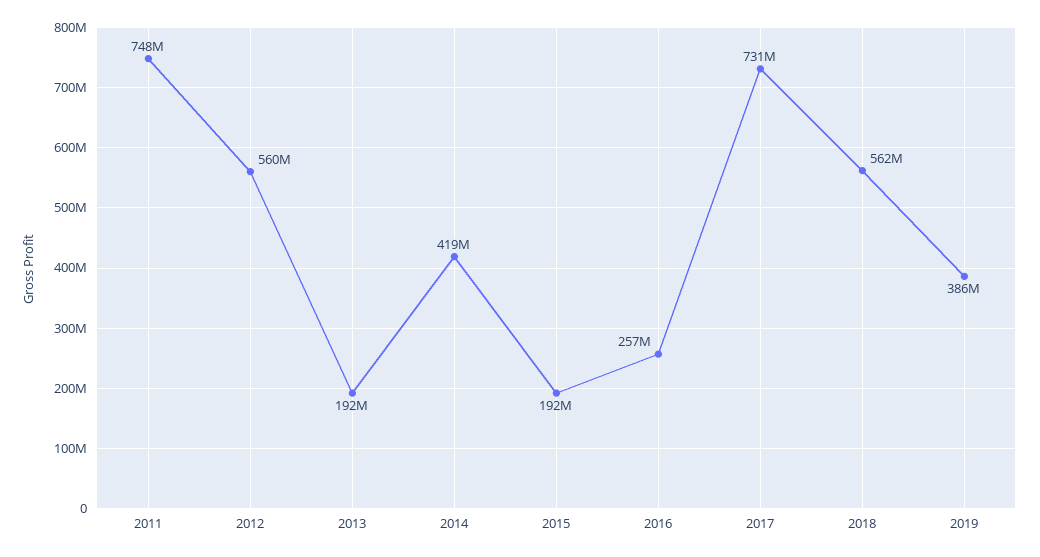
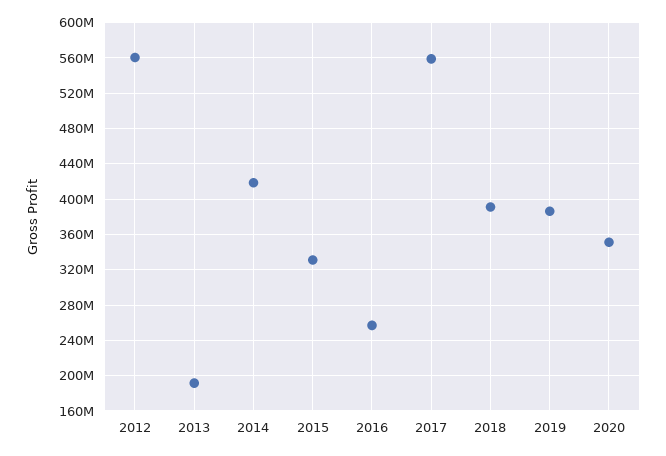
2011: 748000000 -> none
2015: 192000000 -> 330000000
2017: 731000000 -> 560000000
2018: 562000000 -> 390000000
2020: none -> 350000000

